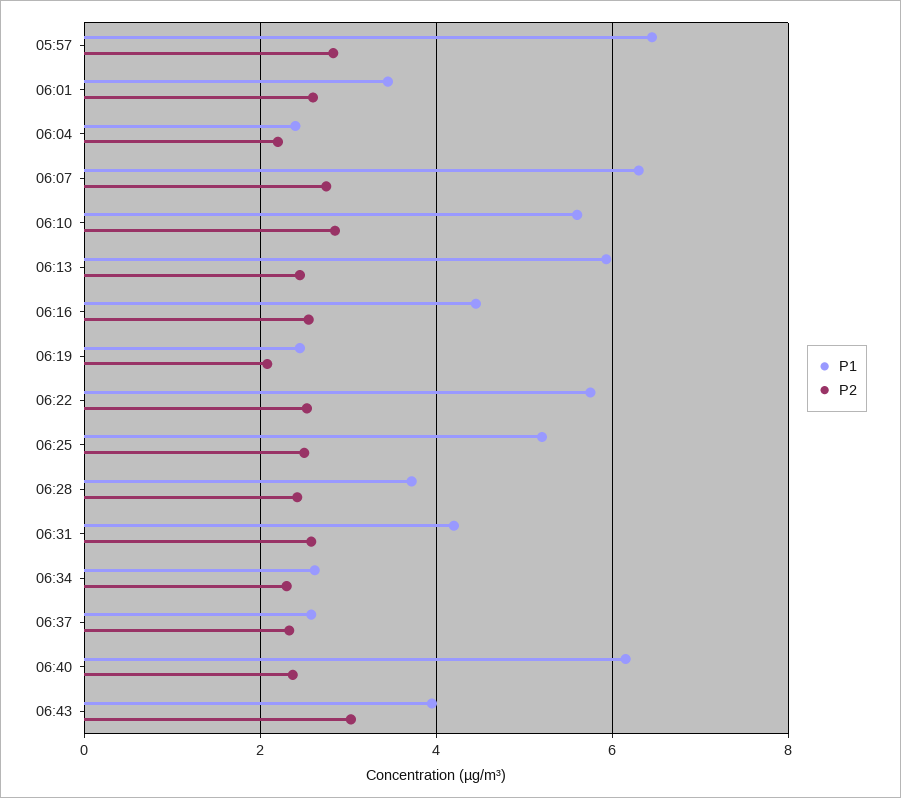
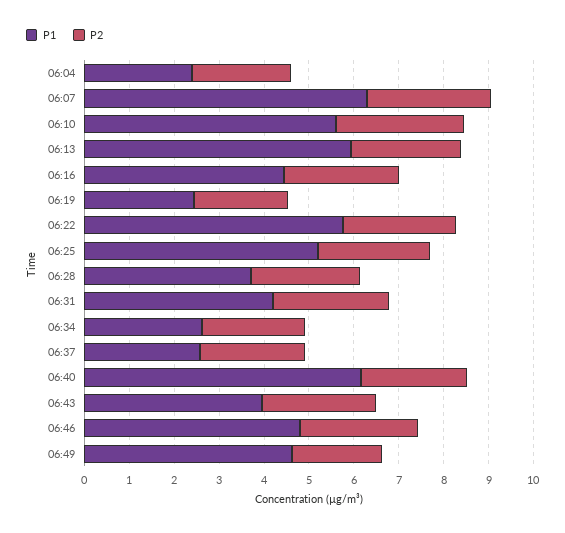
P1, 05:57: 6.4 -> none
P2, 05:57: 2.8 -> none
P1, 06:01: 3.4 -> none
P2, 06:01: 2.6 -> none
P2, 06:43: 3 -> 2.6
P1, 06:46: none -> 4.8
P2, 06:46: none -> 2.6
P1, 06:49: none -> 4.6
P2, 06:49: none -> 2

